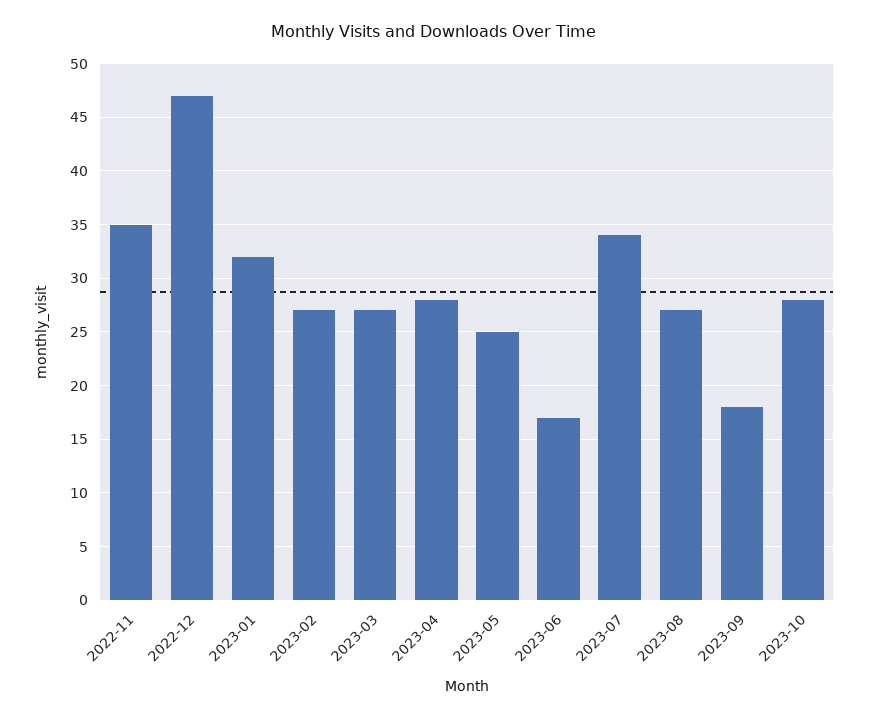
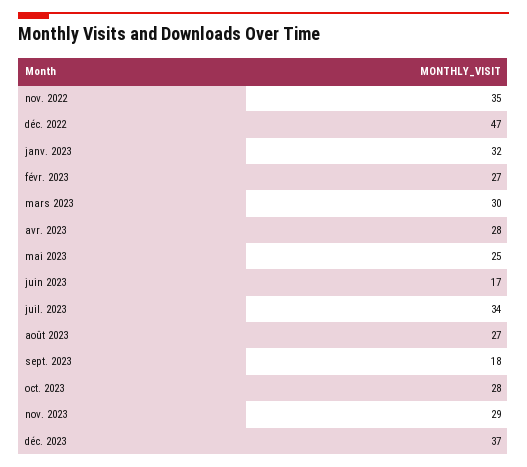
2023-03: 27 -> 30
nov. 2023: none -> 29
déc. 2023: none -> 37

